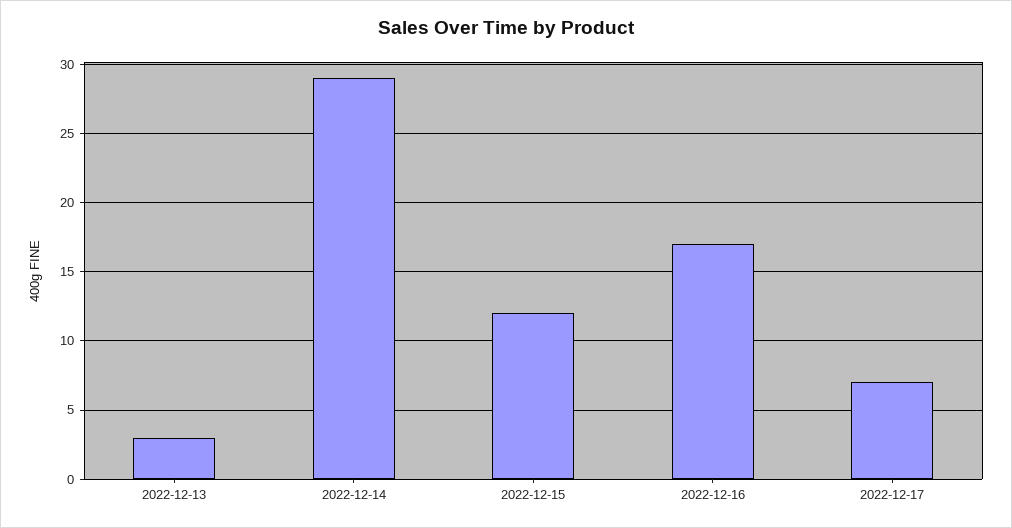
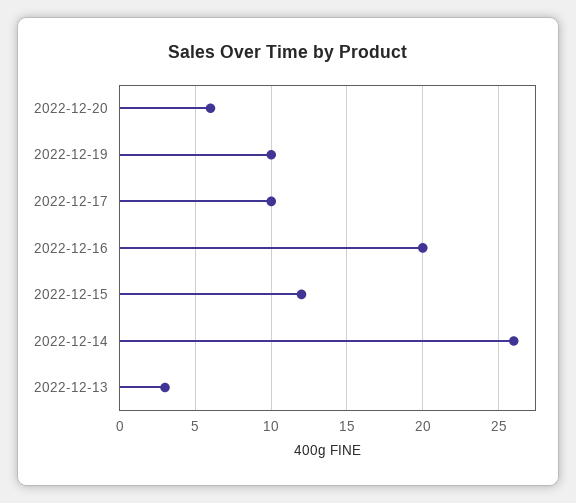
2022-12-14: 29 -> 26
2022-12-16: 17 -> 20
2022-12-17: 7 -> 10
2022-12-20: none -> 6
2022-12-19: none -> 10

